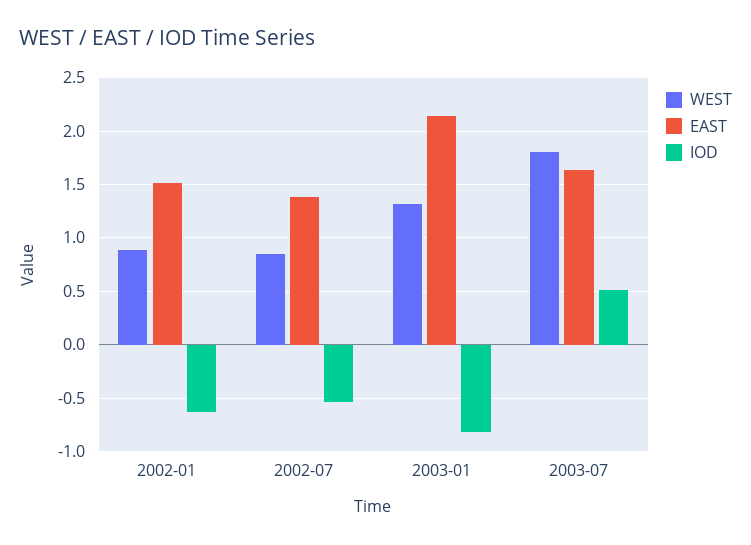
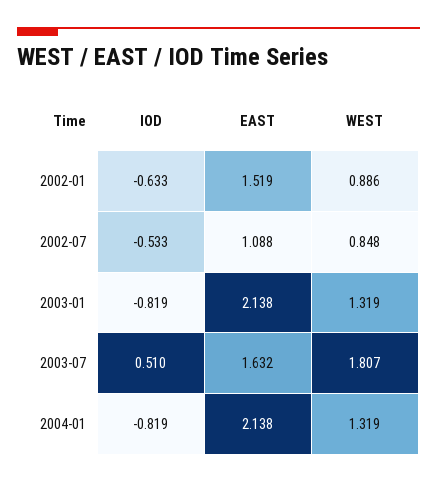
EAST, 2002-07: 1.4 -> 1.088
IOD, 2004-01: none -> -0.819
EAST, 2004-01: none -> 2.138
WEST, 2004-01: none -> 1.319

